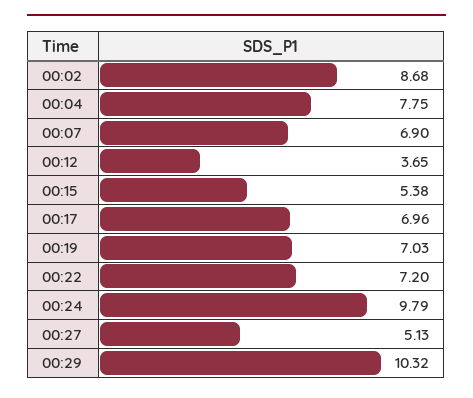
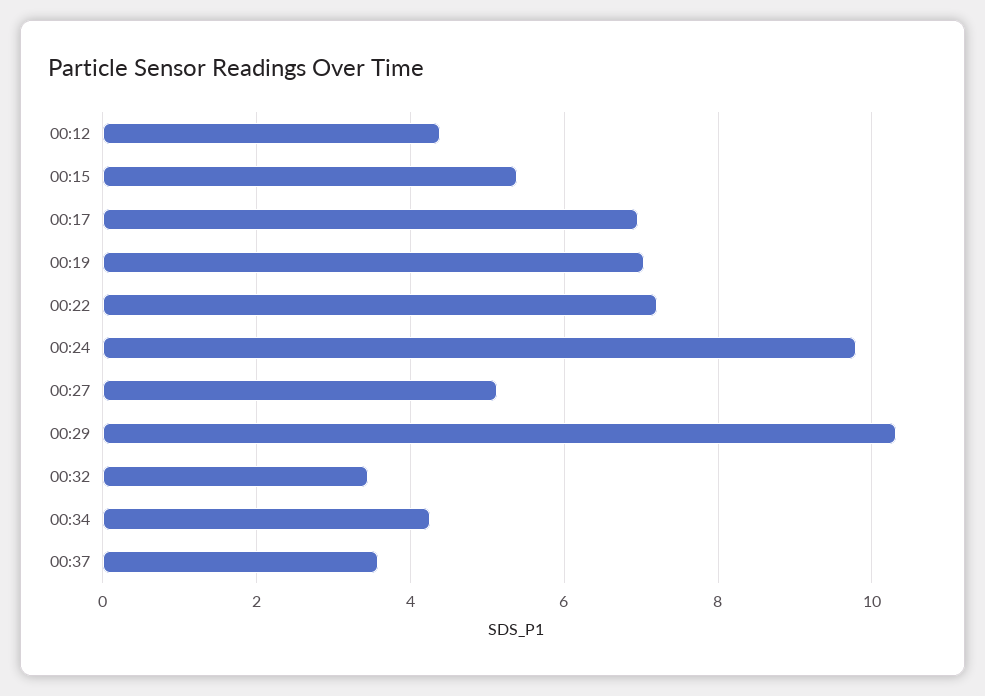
00:02: 8.68 -> none
00:04: 7.75 -> none
00:07: 6.9 -> none
00:12: 3.65 -> 4.4
00:32: none -> 3.4
00:34: none -> 4.2
00:37: none -> 3.6

